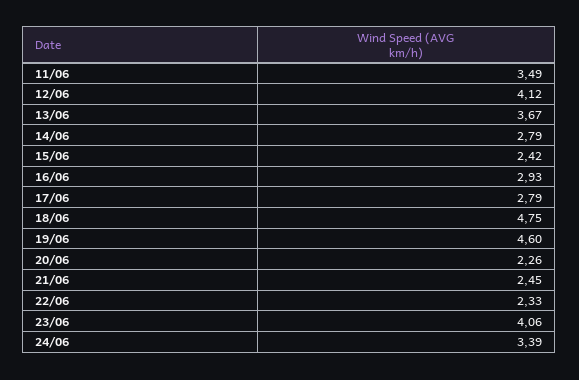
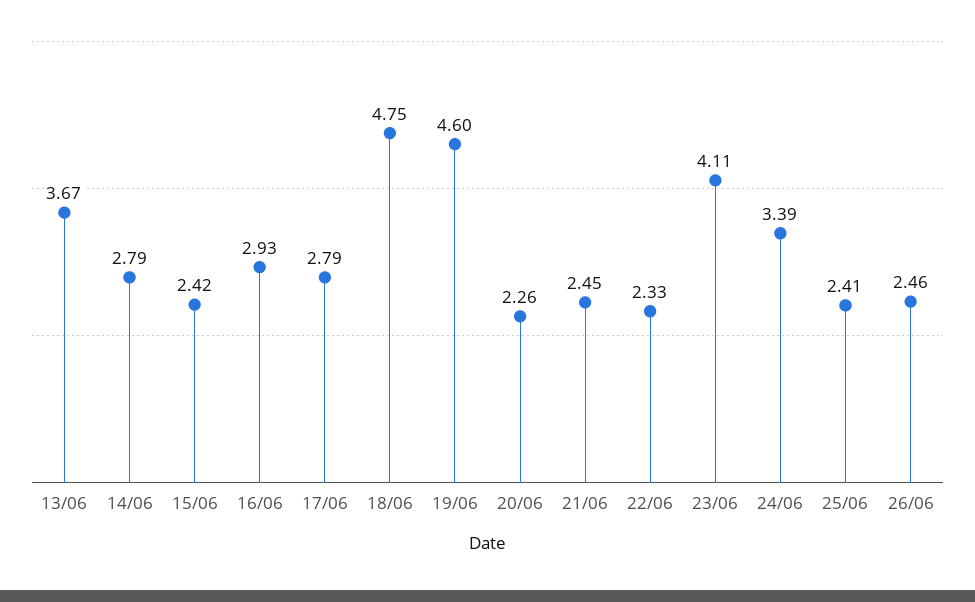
11/06: 3.49 -> none
12/06: 4.12 -> none
23/06: 4.06 -> 4.11
25/06: none -> 2.41
26/06: none -> 2.46

